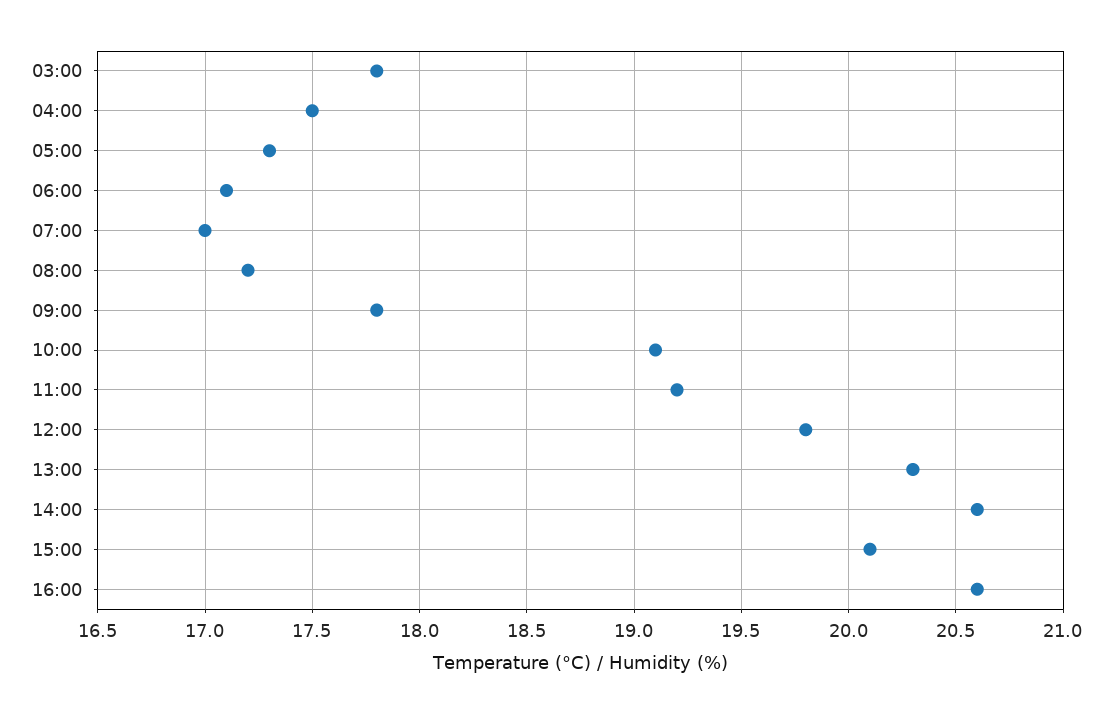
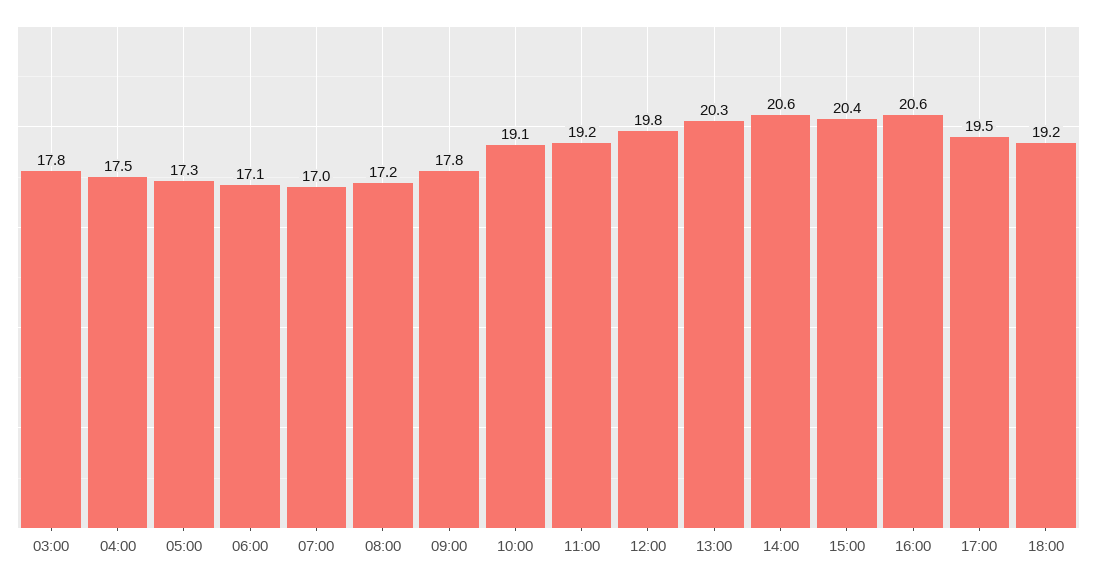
15:00: 20.1 -> 20.4
17:00: none -> 19.5
18:00: none -> 19.2

